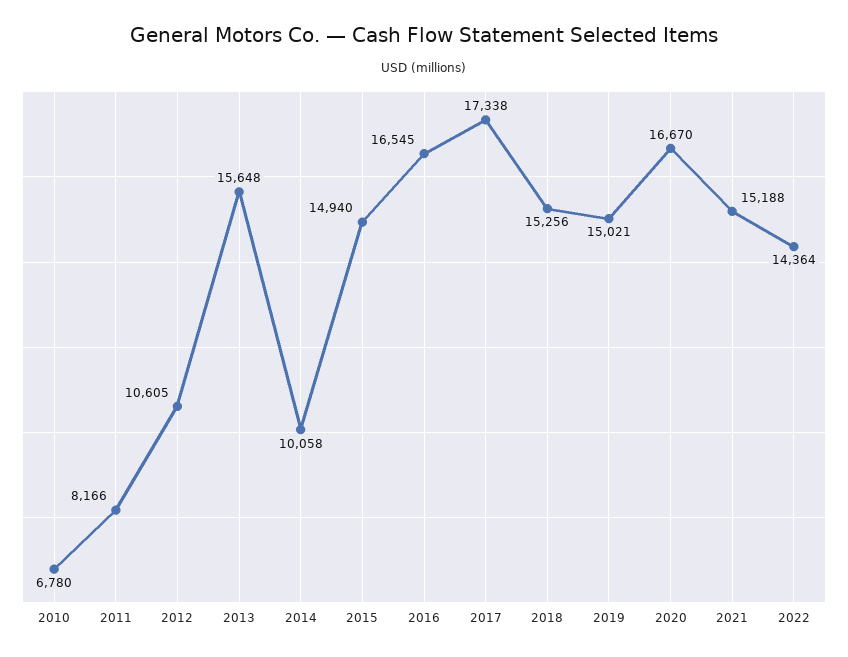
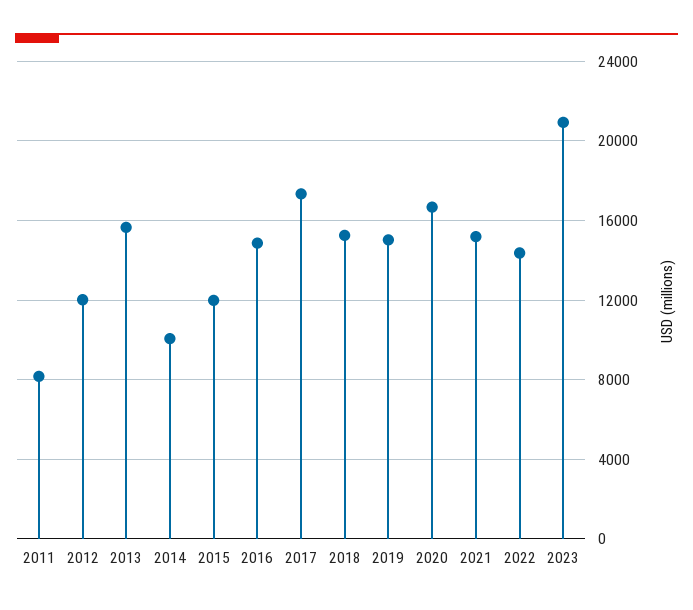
2010: 6780 -> none
2012: 10605 -> 12000
2015: 14940 -> 12000
2016: 16545 -> 15000
2023: none -> 21000

